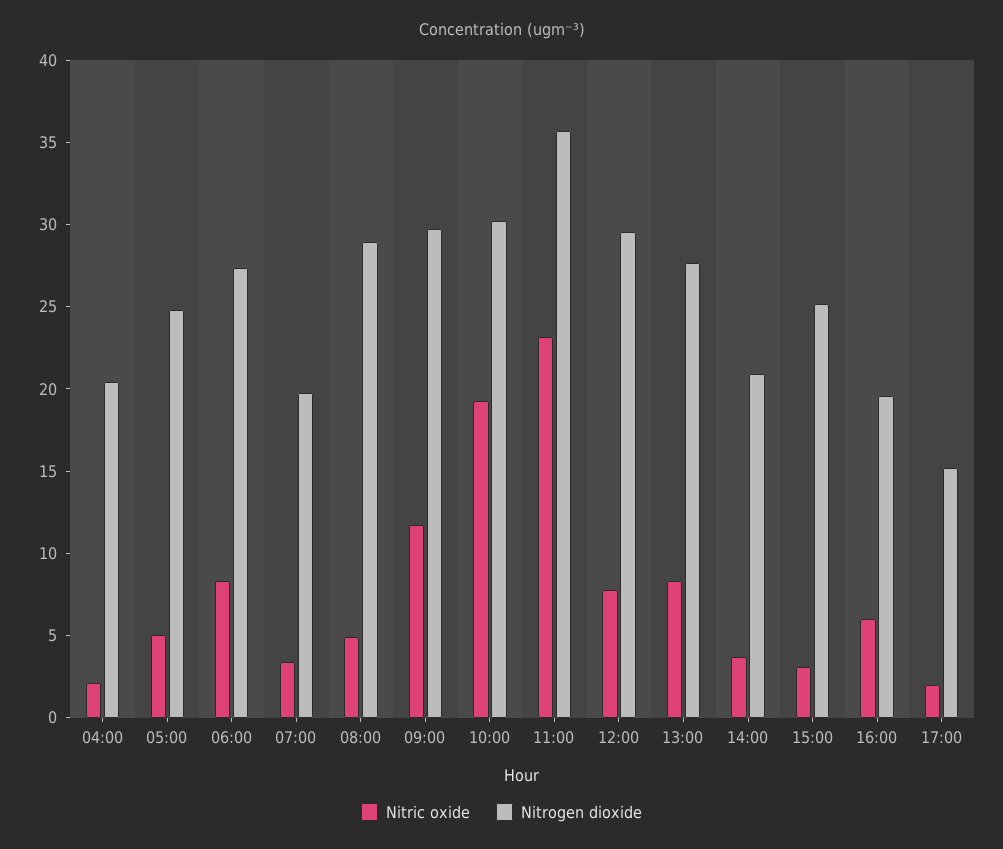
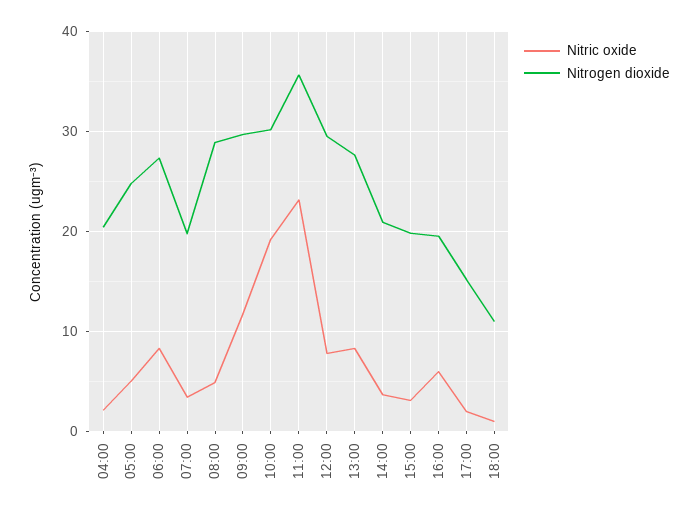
Nitrogen dioxide, 15:00: 25 -> 20
Nitric oxide, 18:00: none -> 1
Nitrogen dioxide, 18:00: none -> 11

